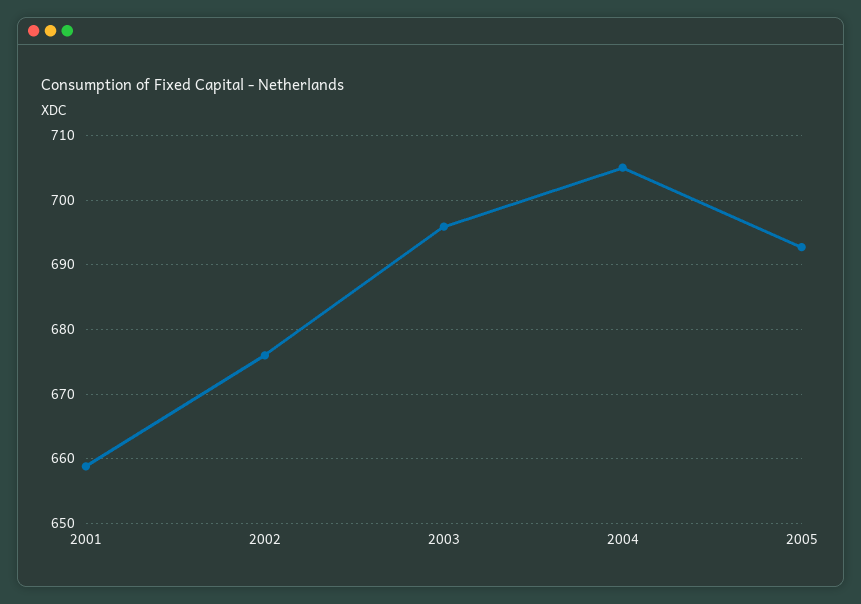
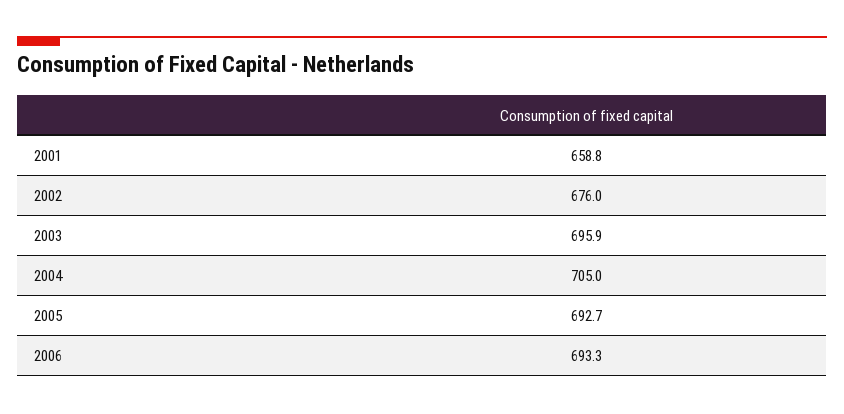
2006: none -> 693.3

